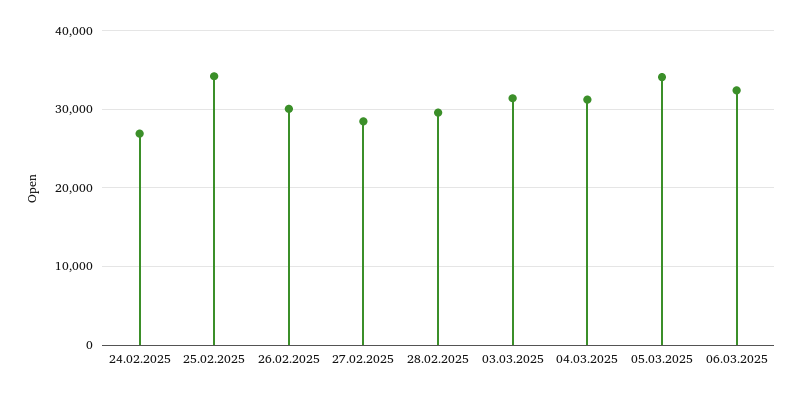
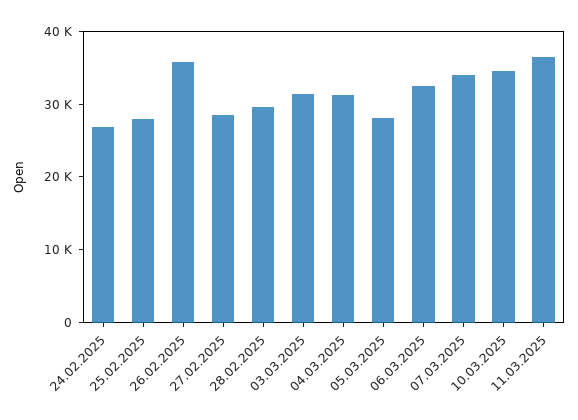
25.02.2025: 34000 -> 28000
26.02.2025: 30000 -> 36000
05.03.2025: 34000 -> 28000
07.03.2025: none -> 34000
10.03.2025: none -> 34000
11.03.2025: none -> 36000

